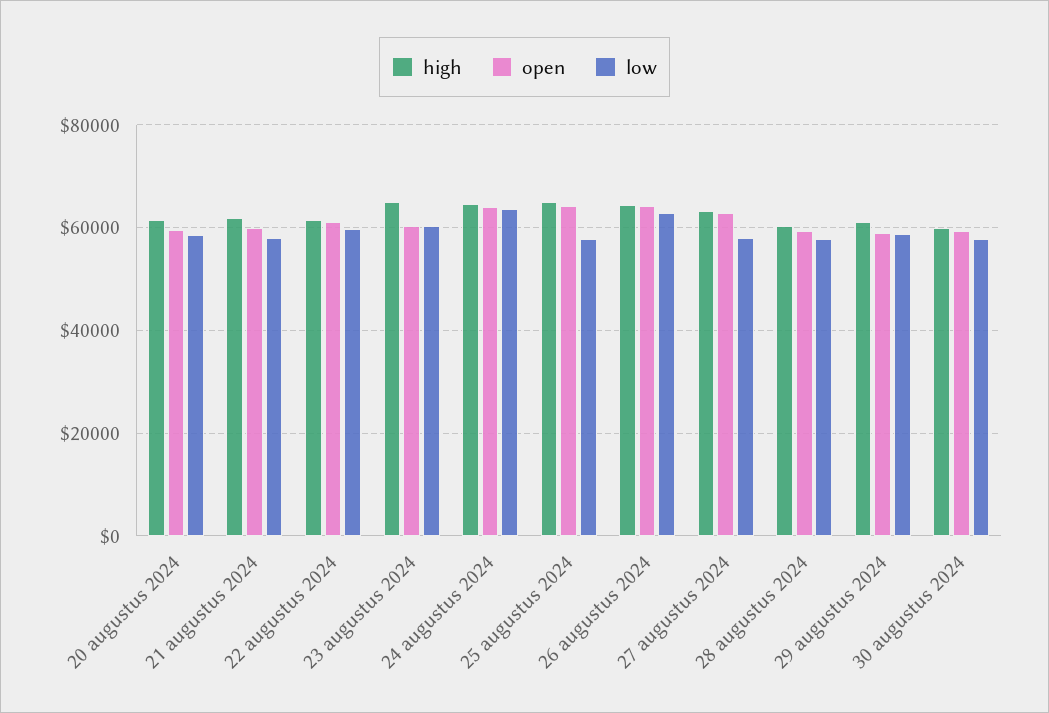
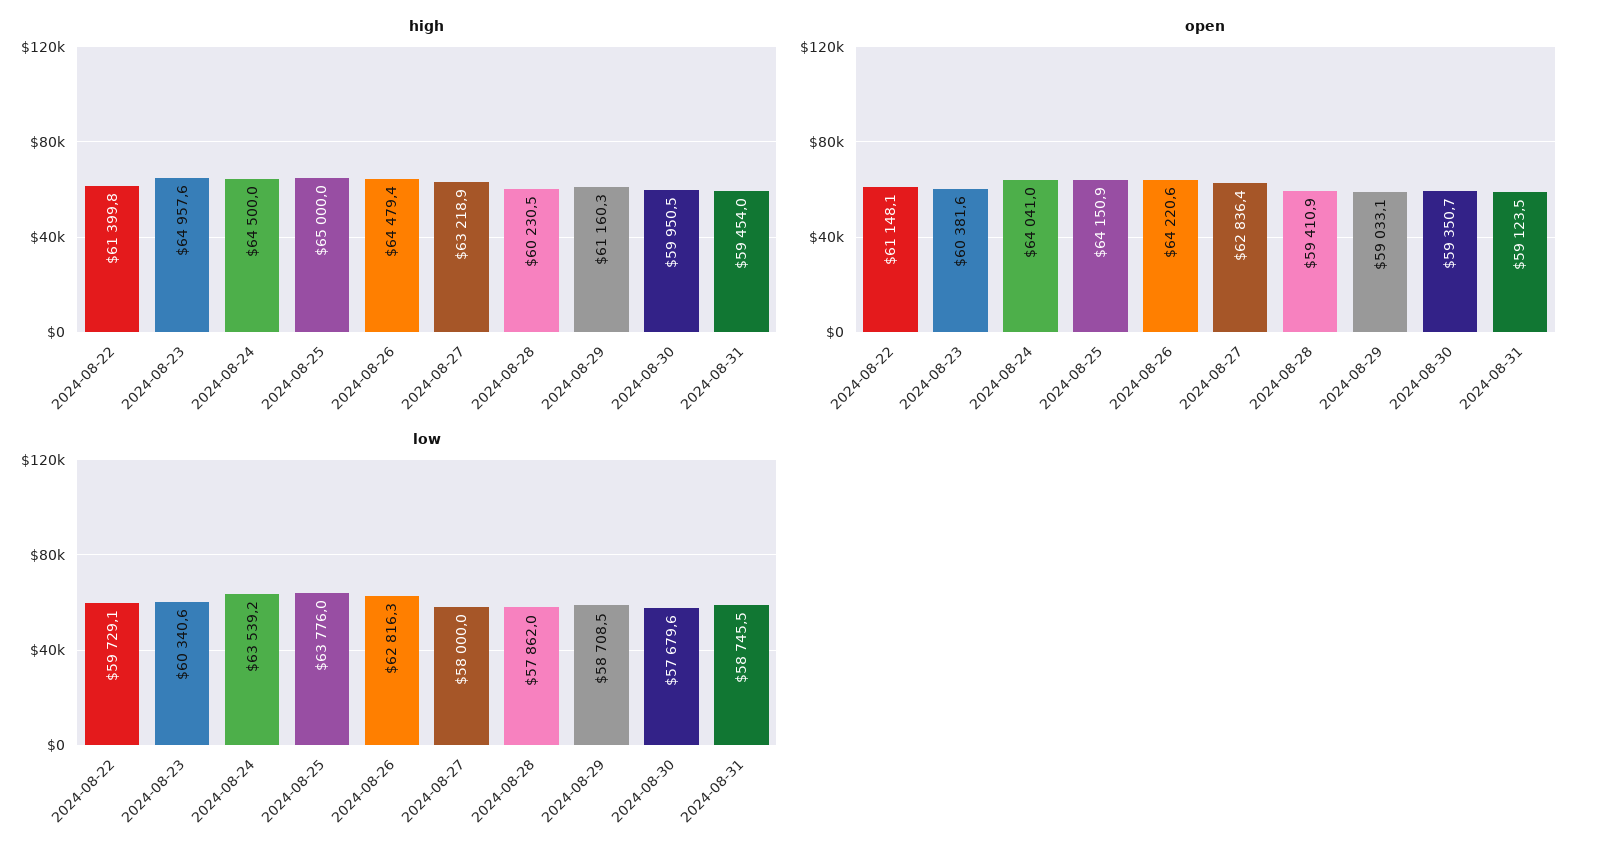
high, 20 augustus 2024: 62000 -> none
open, 20 augustus 2024: 60000 -> none
low, 20 augustus 2024: 58000 -> none
high, 21 augustus 2024: 62000 -> none
open, 21 augustus 2024: 60000 -> none
low, 21 augustus 2024: 58000 -> none
low, 25 augustus 2024: 58000 -> 63776
high, 2024-08-31: none -> 59454
open, 2024-08-31: none -> 59123.5
low, 2024-08-31: none -> 58745.5

